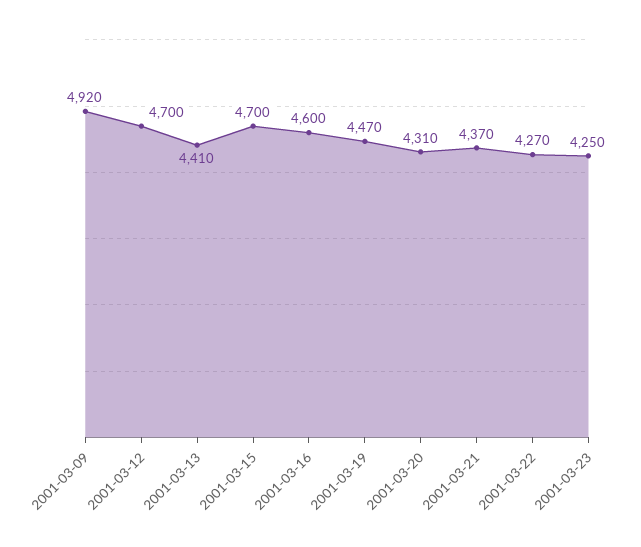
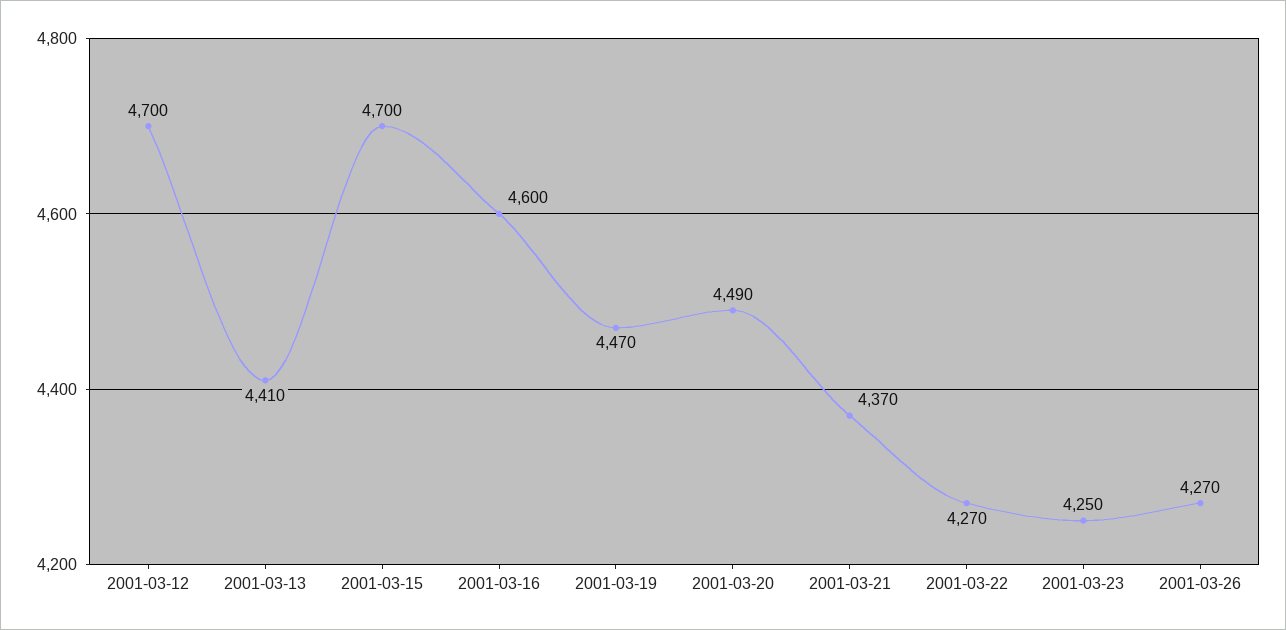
2001-03-09: 4920 -> none
2001-03-20: 4310 -> 4490
2001-03-26: none -> 4270

